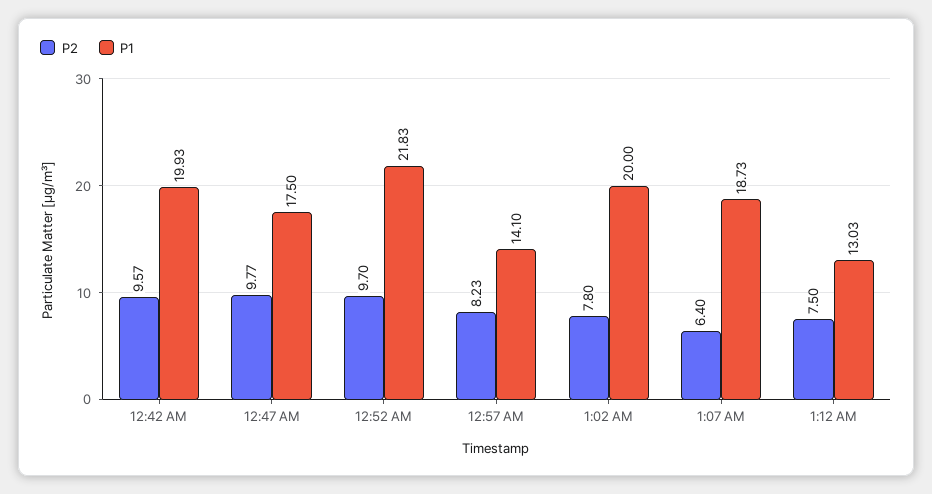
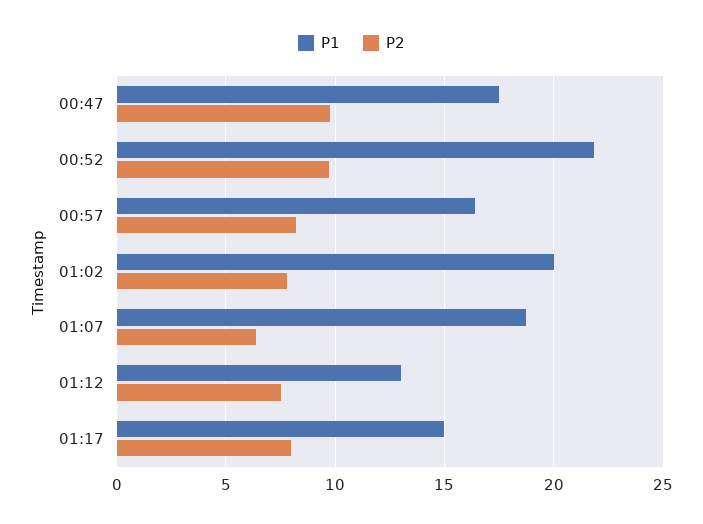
P2, 12:42 AM: 9.57 -> none
P1, 12:42 AM: 19.93 -> none
P1, 12:57 AM: 14.1 -> 16.5
P1, 01:17: none -> 15
P2, 01:17: none -> 8

